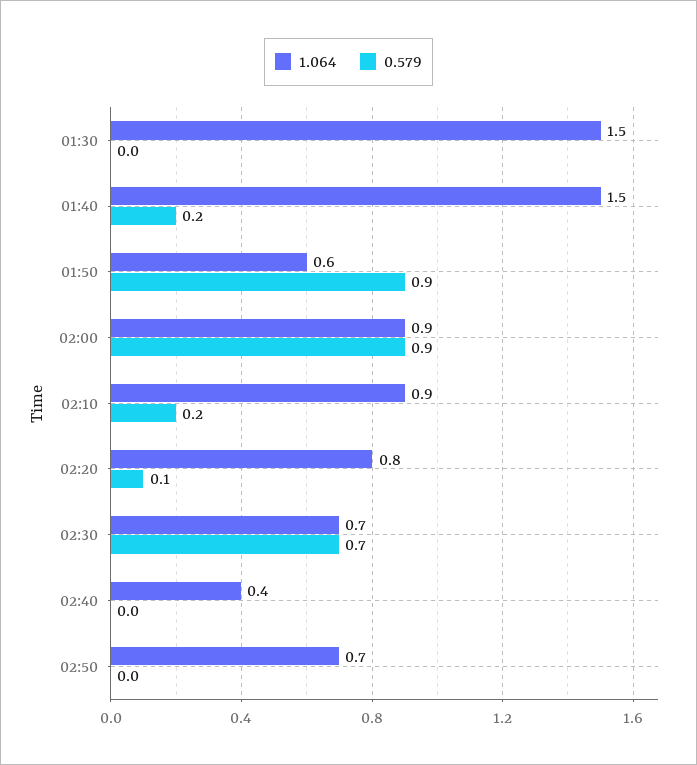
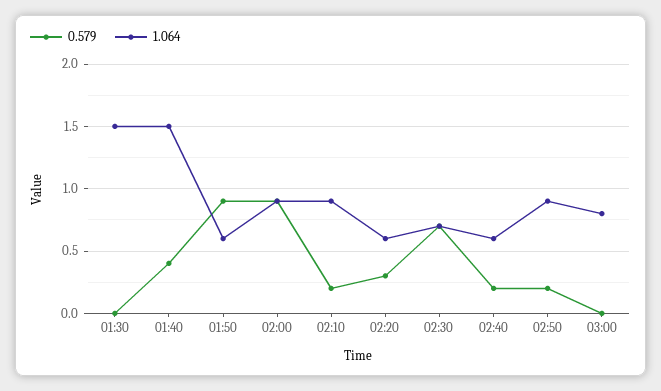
0.579, 01:40: 0.2 -> 0.4
1.064, 02:20: 0.8 -> 0.6
0.579, 02:20: 0.1 -> 0.3
1.064, 02:40: 0.4 -> 0.6
0.579, 02:40: 0 -> 0.2
1.064, 02:50: 0.7 -> 0.9
0.579, 02:50: 0 -> 0.2
0.579, 03:00: none -> 0
1.064, 03:00: none -> 0.8

